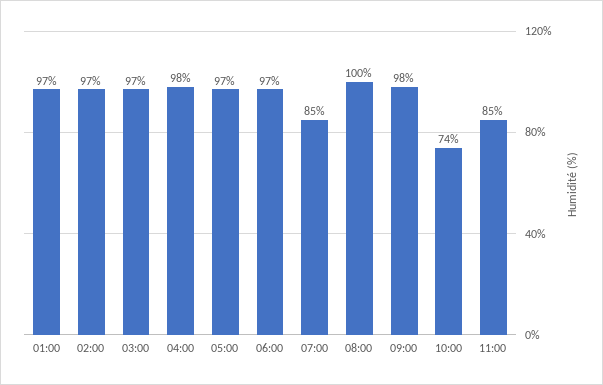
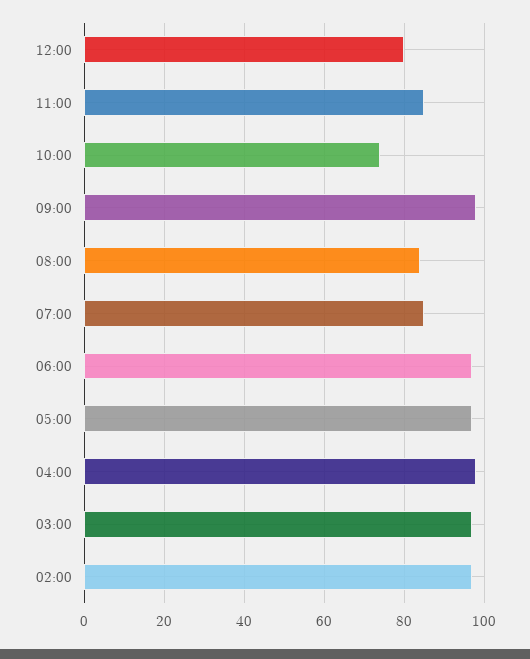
01:00: 97 -> none
08:00: 100 -> 85
12:00: none -> 80

